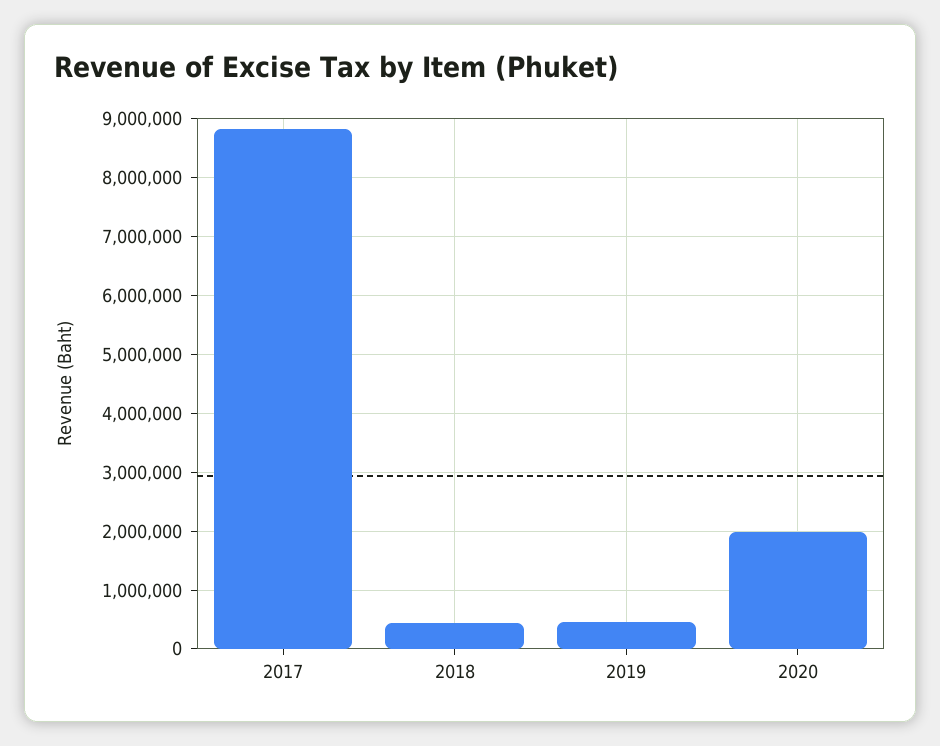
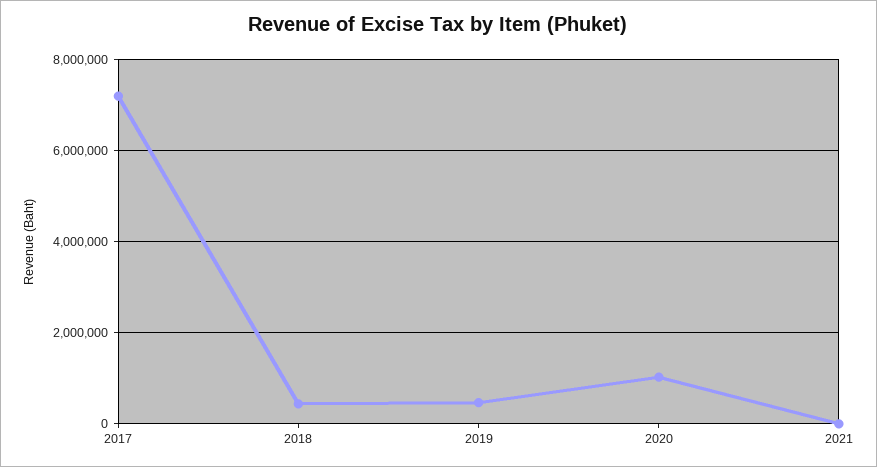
2017: 8800000 -> 7200000
2020: 2000000 -> 1000000
2021: none -> 0

